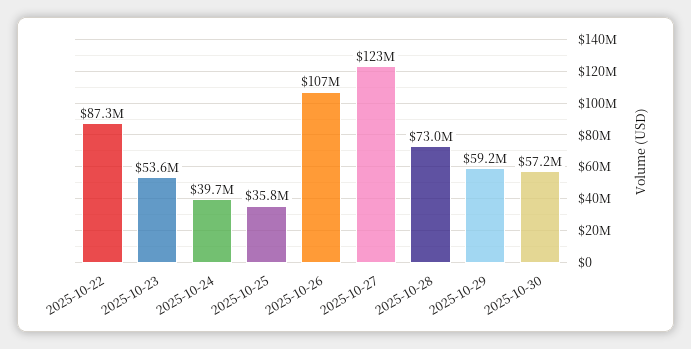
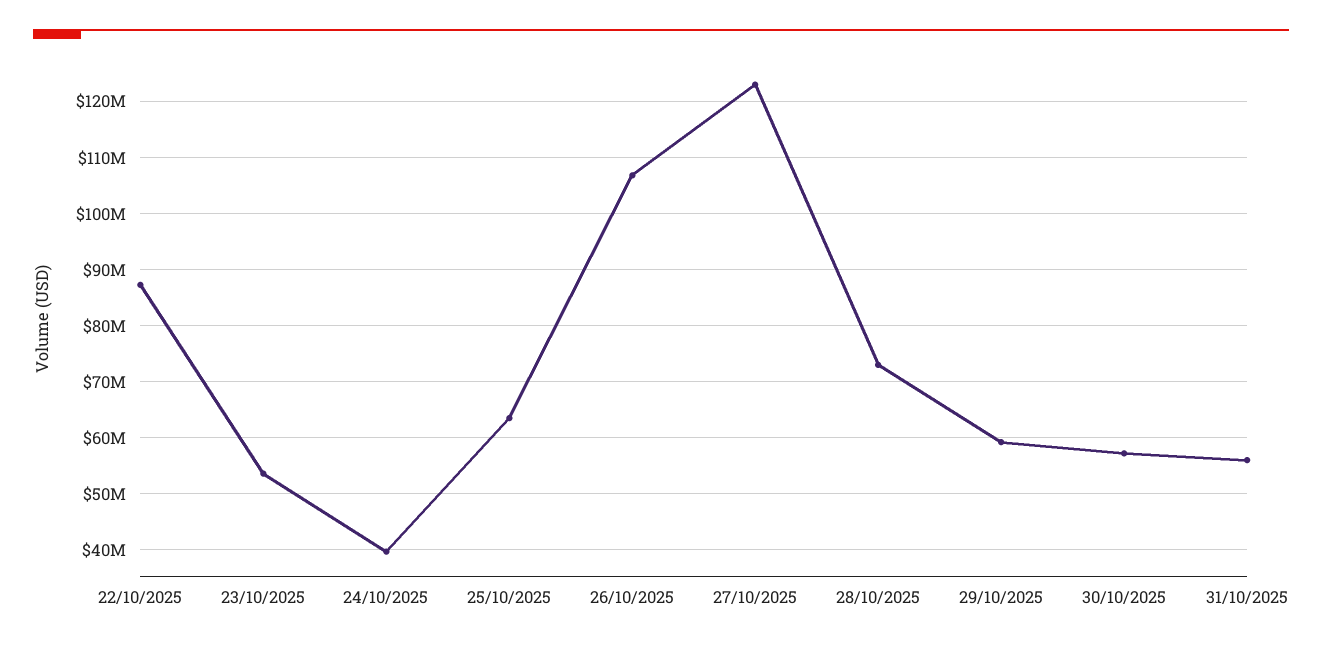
2025-10-25: 35800000 -> 64000000
31/10/2025: none -> 56000000

